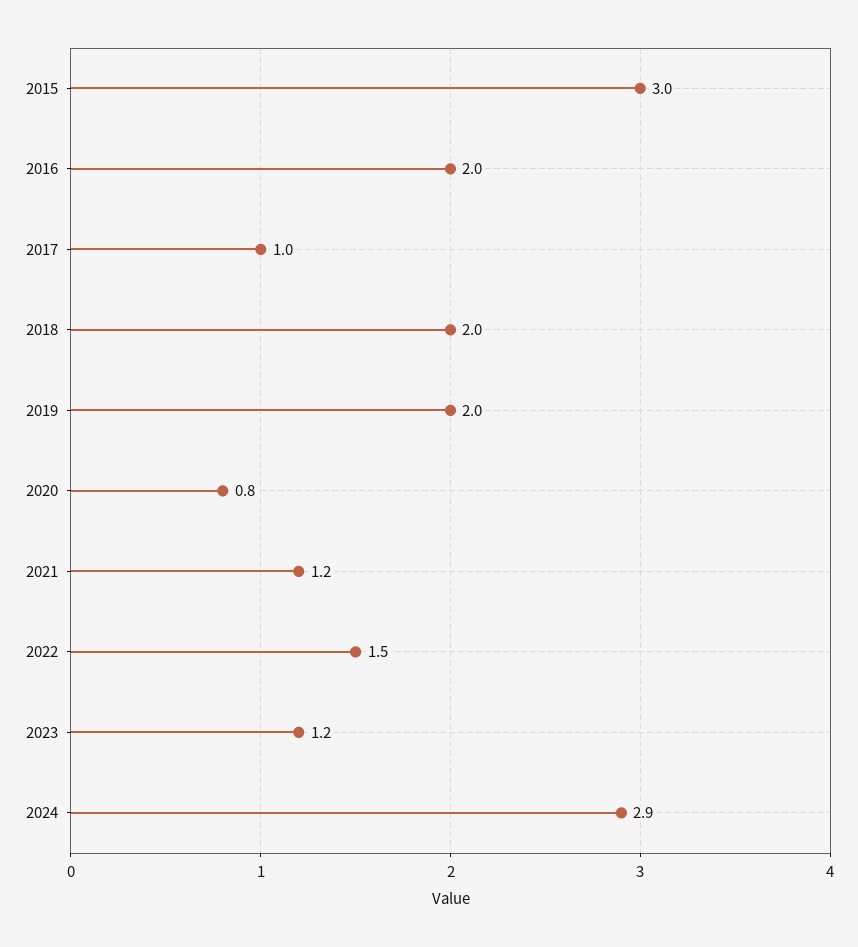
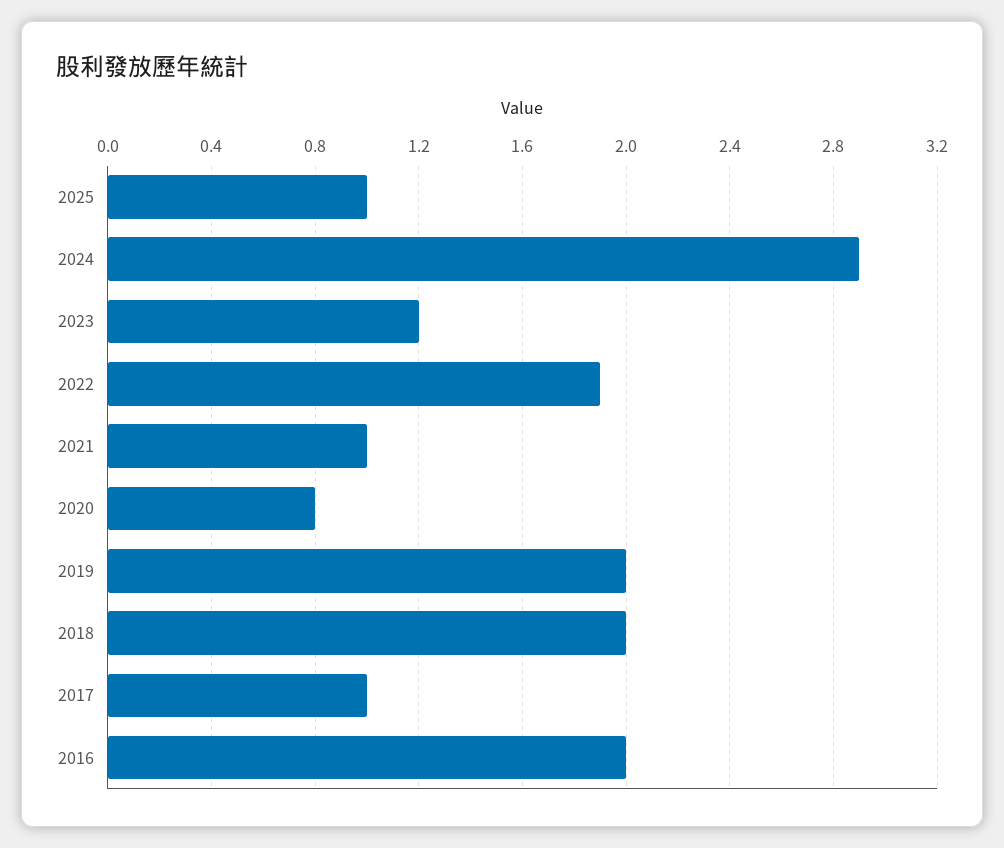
2015: 3 -> none
2021: 1.2 -> 1
2022: 1.5 -> 1.9
2025: none -> 1

